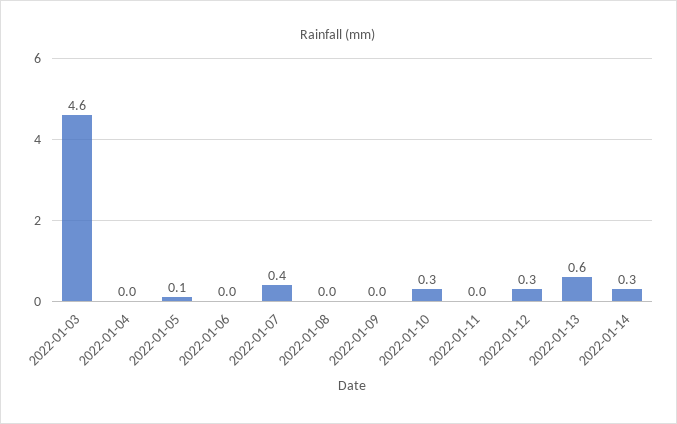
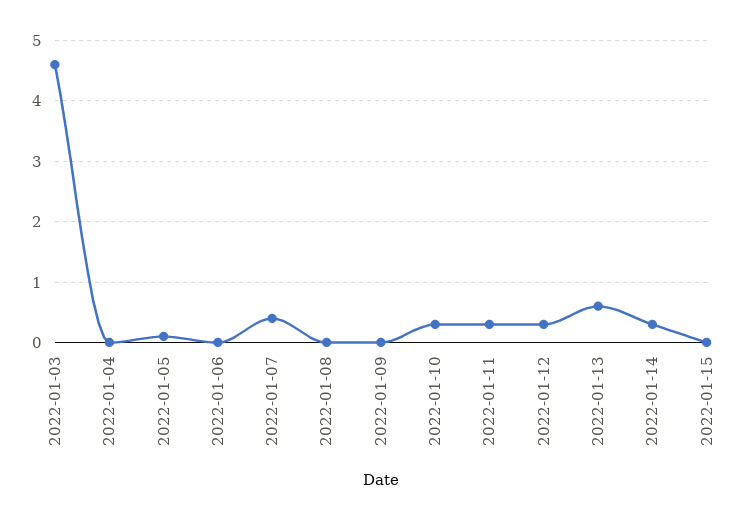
2022-01-11: 0 -> 0.3
2022-01-15: none -> 0

